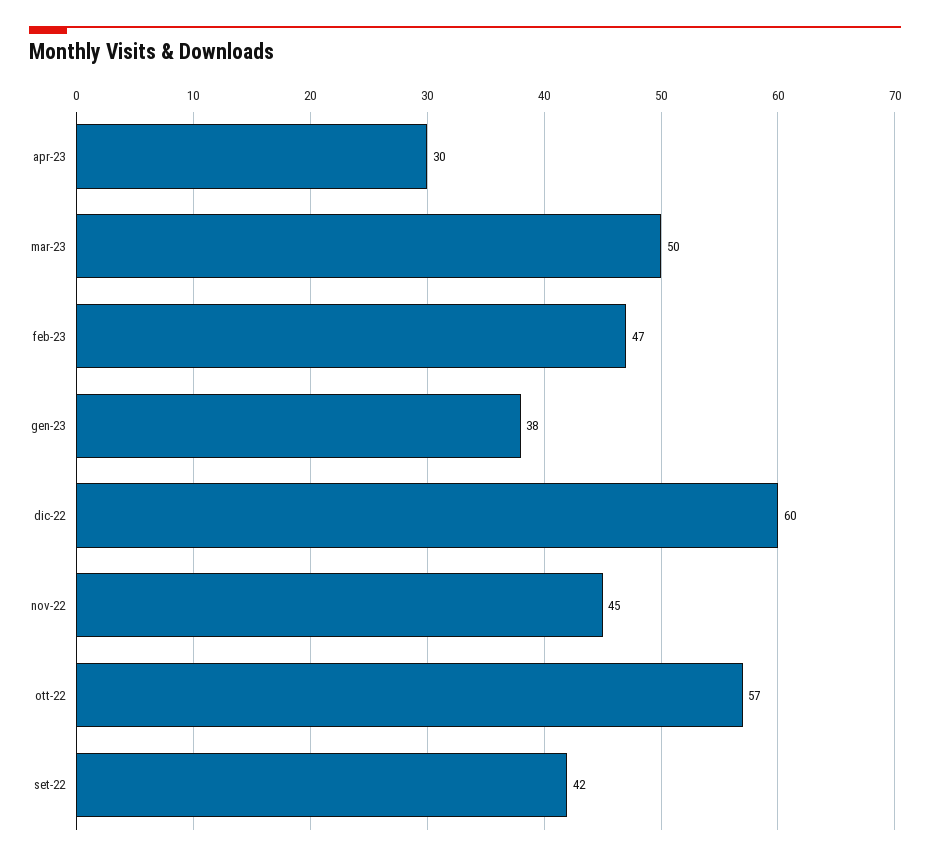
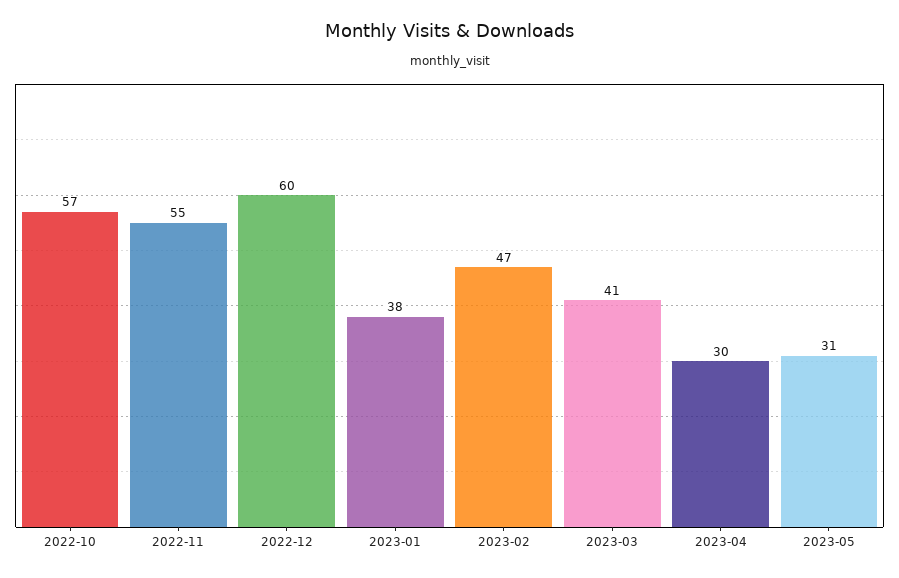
mar-23: 50 -> 41
nov-22: 45 -> 55
set-22: 42 -> none
2023-05: none -> 31

